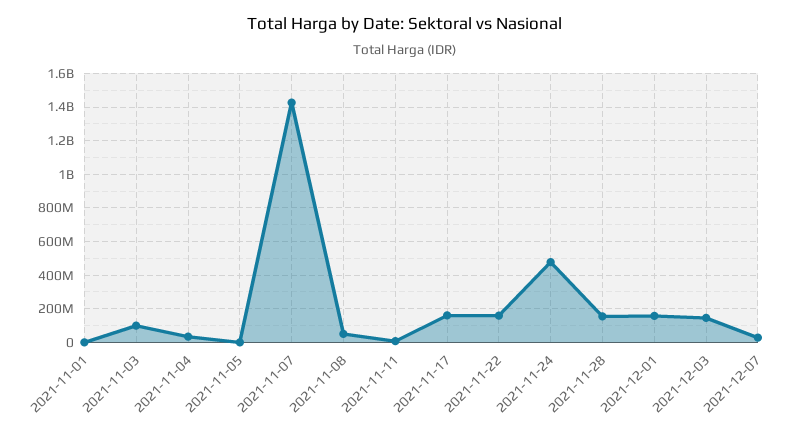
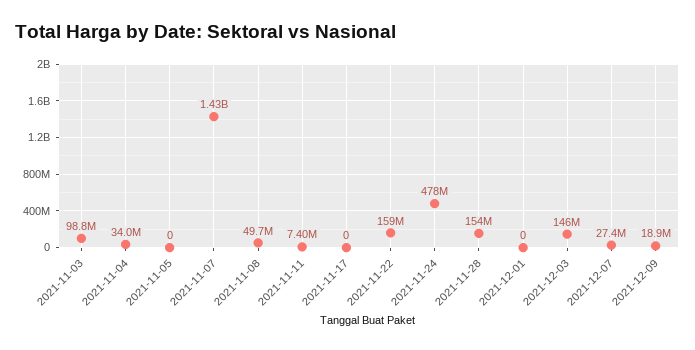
2021-11-01: 0 -> none
2021-11-17: 150000000 -> 0
2021-12-01: 150000000 -> 0
2021-12-09: none -> 18900000

